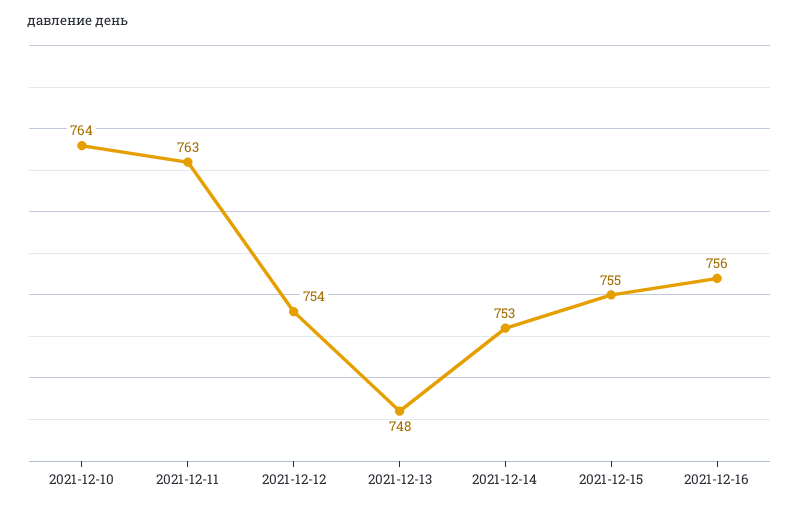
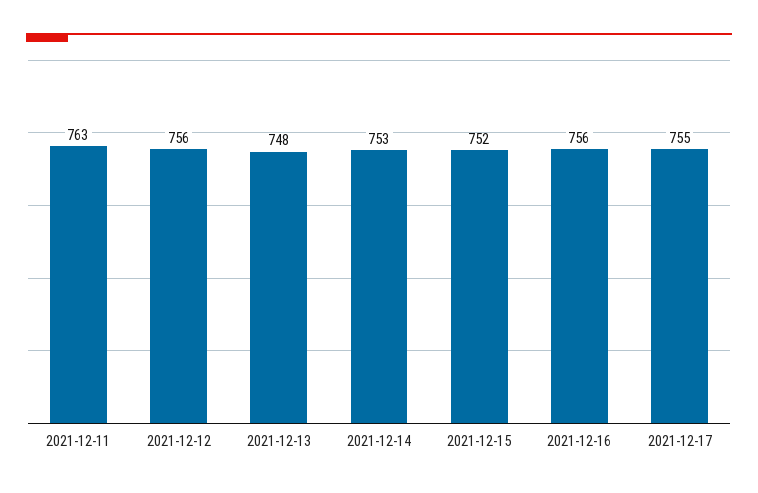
2021-12-10: 764 -> none
2021-12-12: 754 -> 756
2021-12-15: 755 -> 752
2021-12-17: none -> 755

